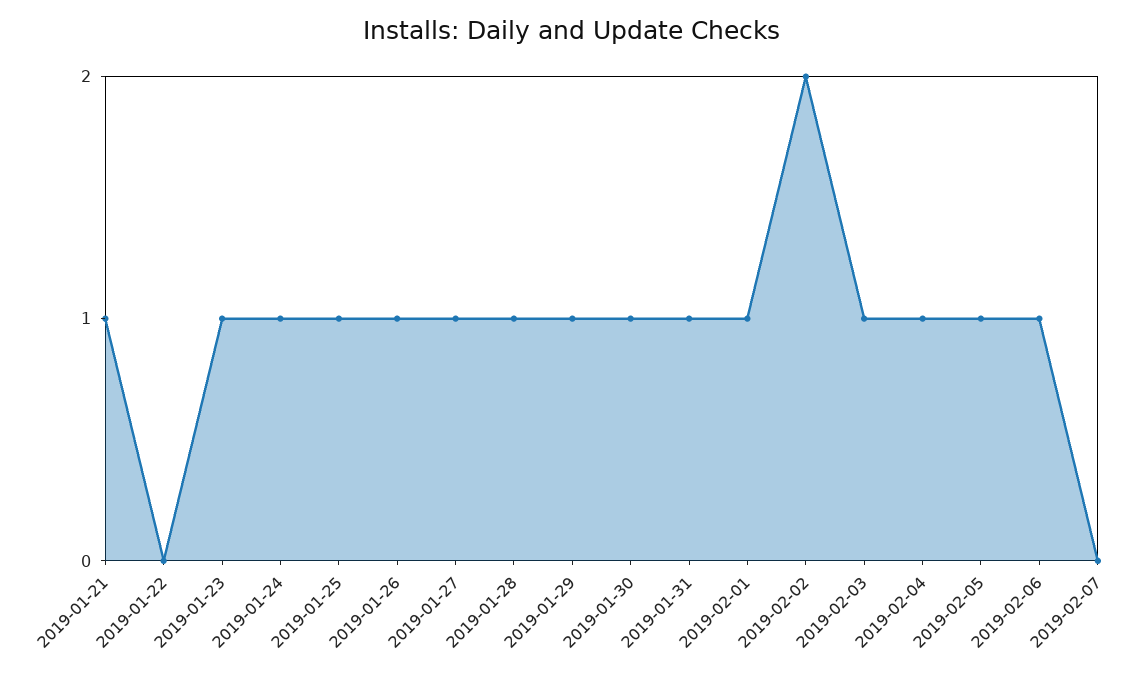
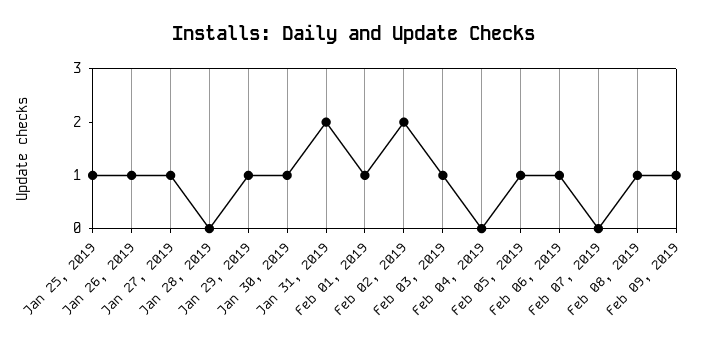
2019-01-21: 1 -> none
2019-01-22: 0 -> none
2019-01-23: 1 -> none
2019-01-24: 1 -> none
2019-01-28: 1 -> 0
2019-01-31: 1 -> 2
2019-02-04: 1 -> 0
Feb 08, 2019: none -> 1
Feb 09, 2019: none -> 1

